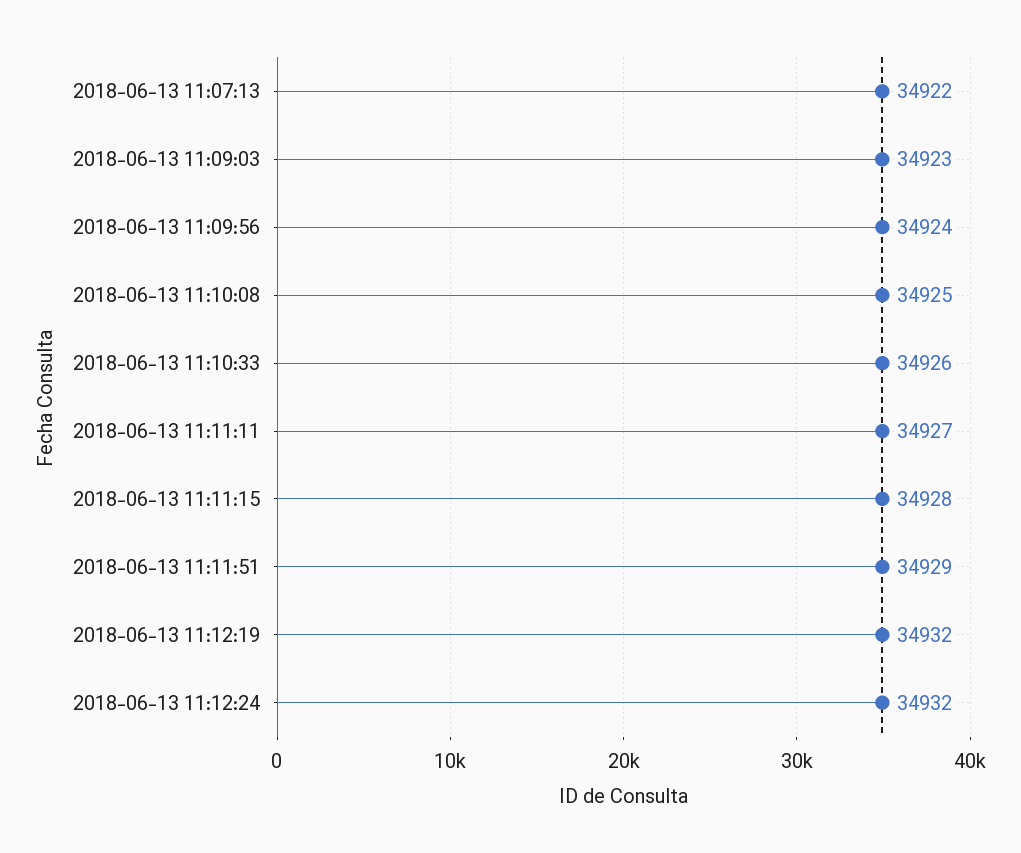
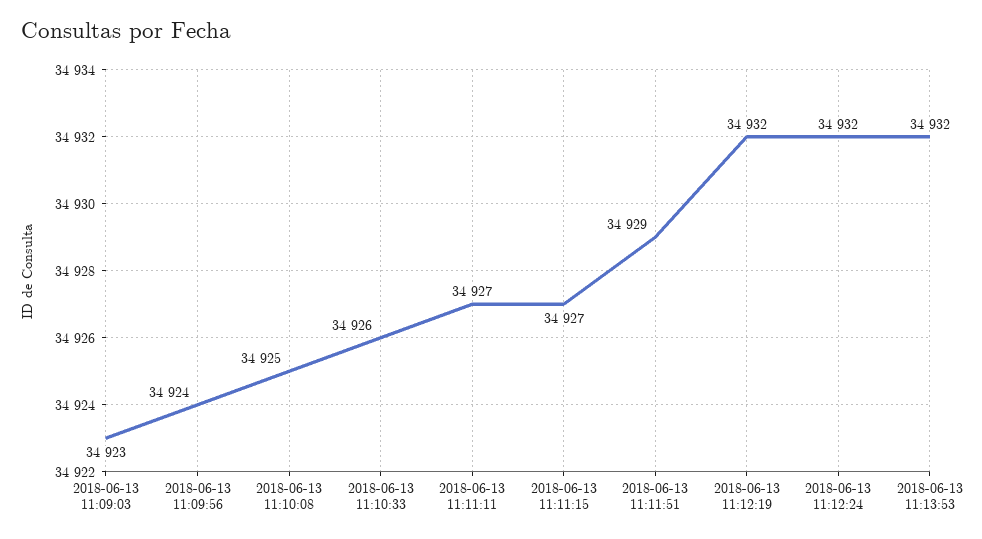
2018-06-13 11:07:13: 34922 -> none
2018-06-13 11:11:15: 34928 -> 34927
2018-06-13 11:13:53: none -> 34932

